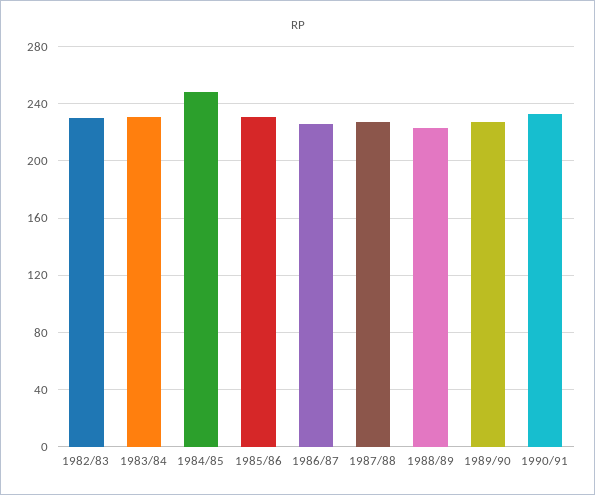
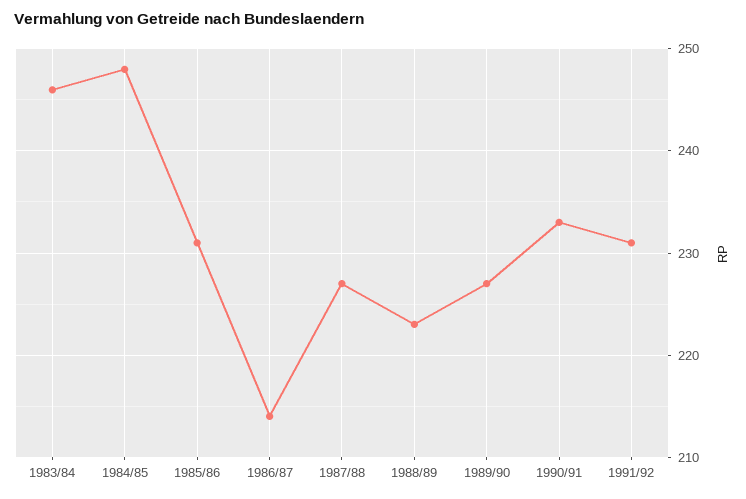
1982/83: 230 -> none
1983/84: 230 -> 246
1986/87: 225 -> 214
1991/92: none -> 231

